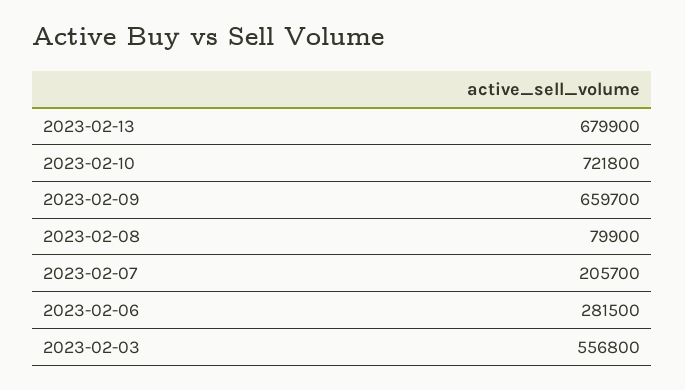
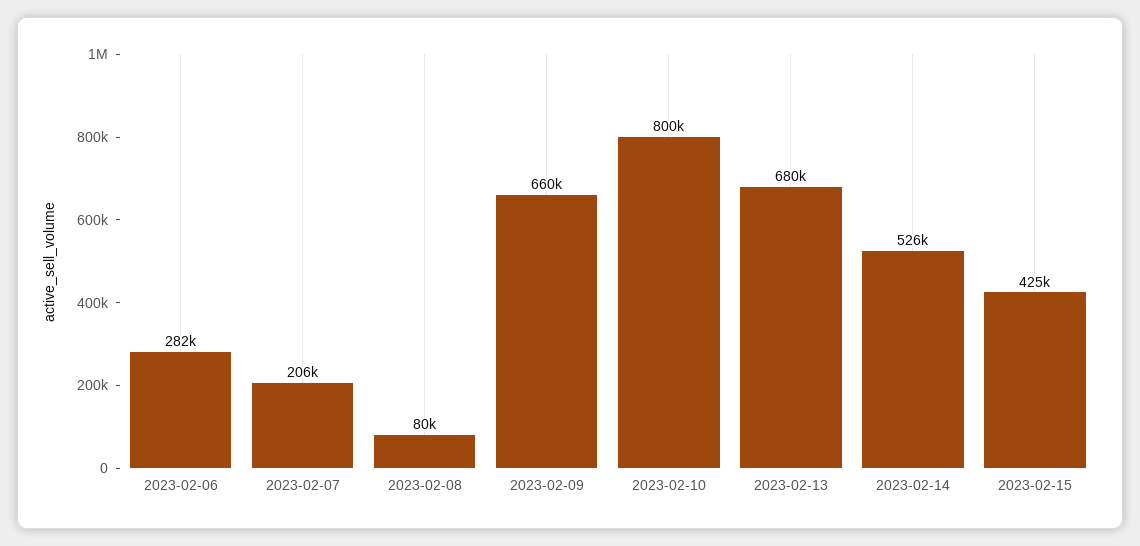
2023-02-10: 721800 -> 800000
2023-02-03: 556800 -> none
2023-02-14: none -> 526000
2023-02-15: none -> 425000

